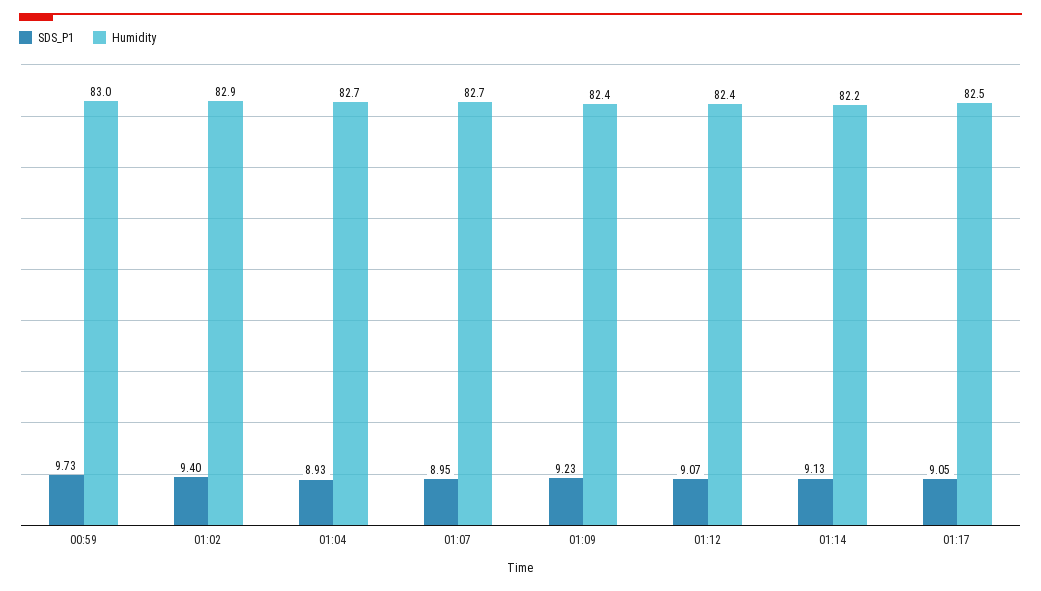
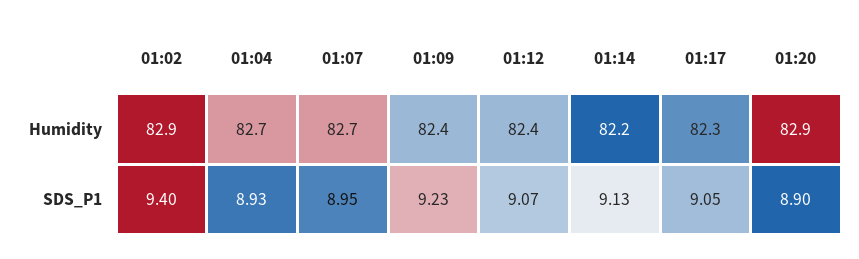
SDS_P1, 00:59: 9.73 -> none
Humidity, 00:59: 83 -> none
Humidity, 01:17: 82.5 -> 82.3
Humidity, 01:20: none -> 82.9
SDS_P1, 01:20: none -> 8.9

